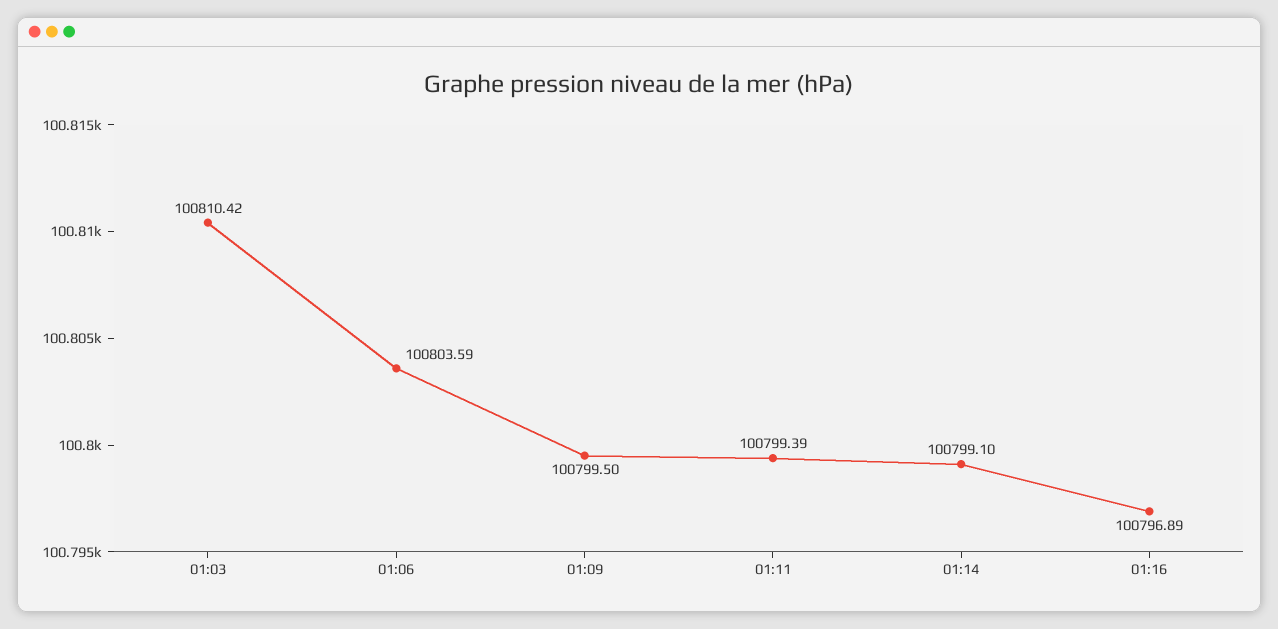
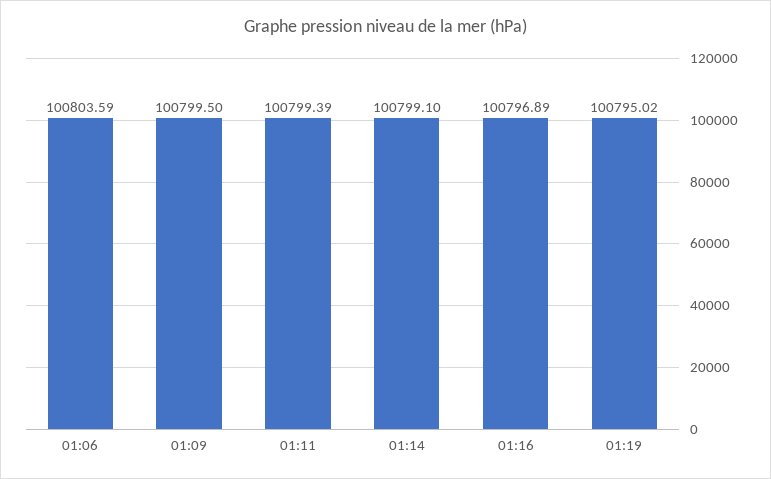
01:03: 100810.42 -> none
01:19: none -> 100795.02

